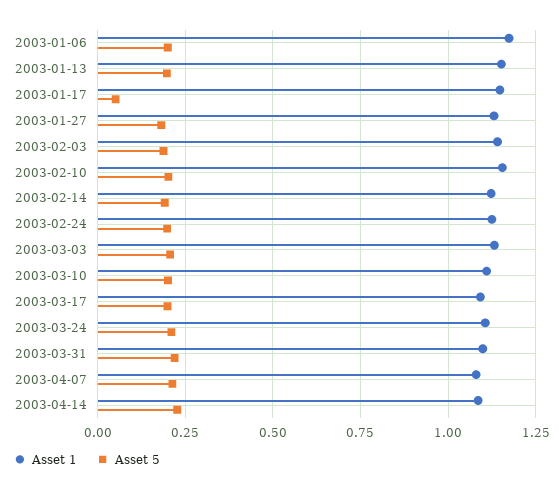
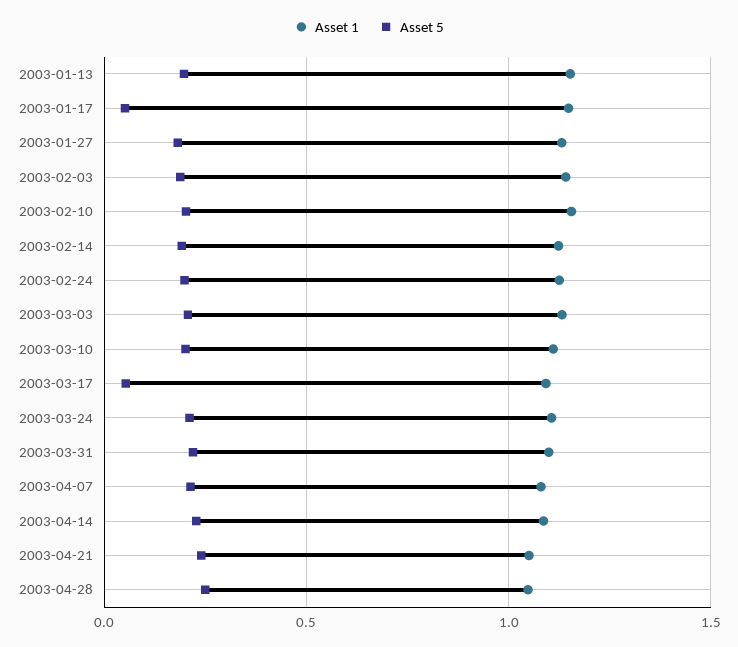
Asset 1, 2003-01-06: 1.175 -> none
Asset 5, 2003-01-06: 0.2 -> none
Asset 5, 2003-03-17: 0.2 -> 0.05
Asset 1, 2003-04-21: none -> 1.05
Asset 5, 2003-04-21: none -> 0.25
Asset 1, 2003-04-28: none -> 1.05
Asset 5, 2003-04-28: none -> 0.25

